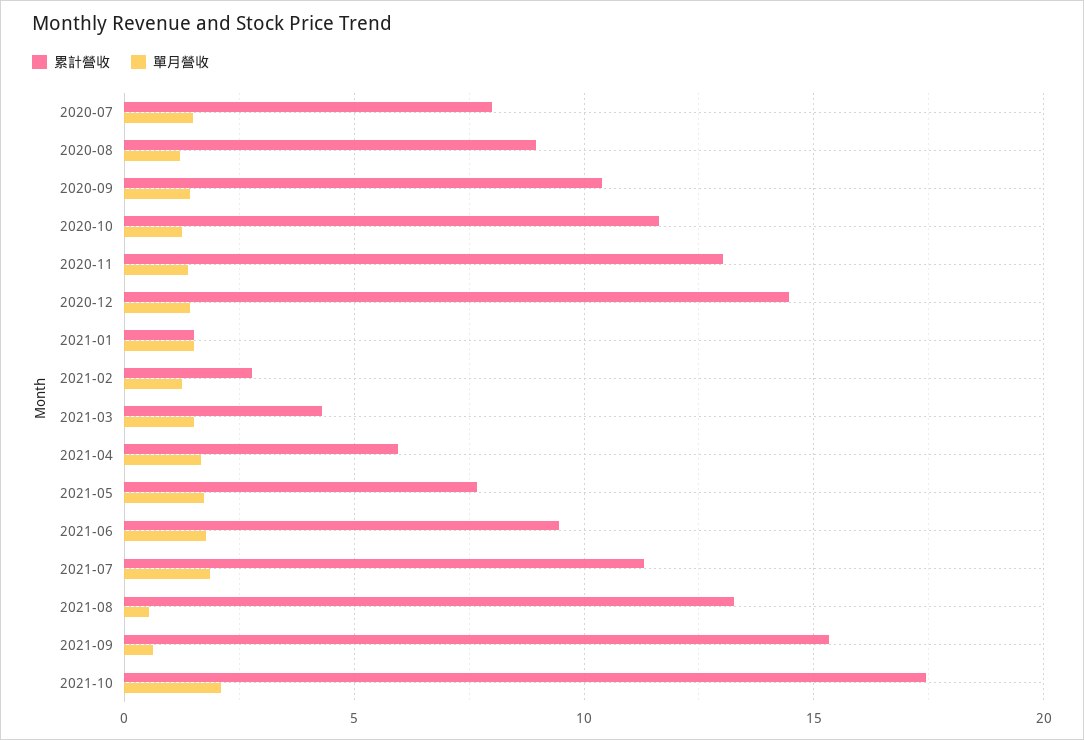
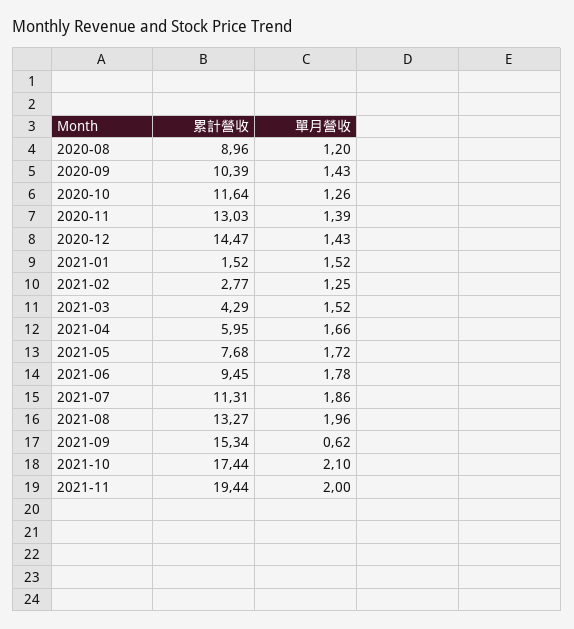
累計營收, 2020-07: 8 -> none
單月營收, 2020-07: 1.5 -> none
單月營收, 2021-08: 0.5 -> 1.96
累計營收, 2021-11: none -> 19.44
單月營收, 2021-11: none -> 2

